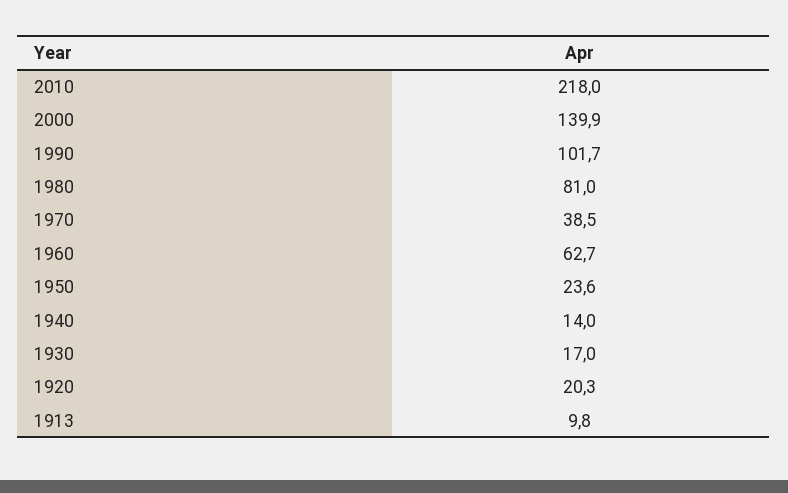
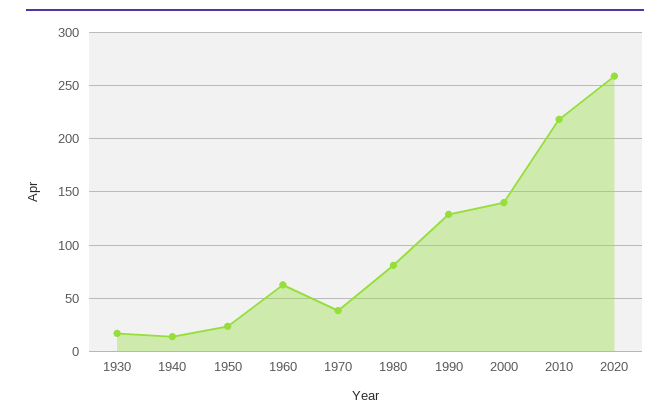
1990: 101.7 -> 130
1920: 20.3 -> none
1913: 9.8 -> none
2020: none -> 260

